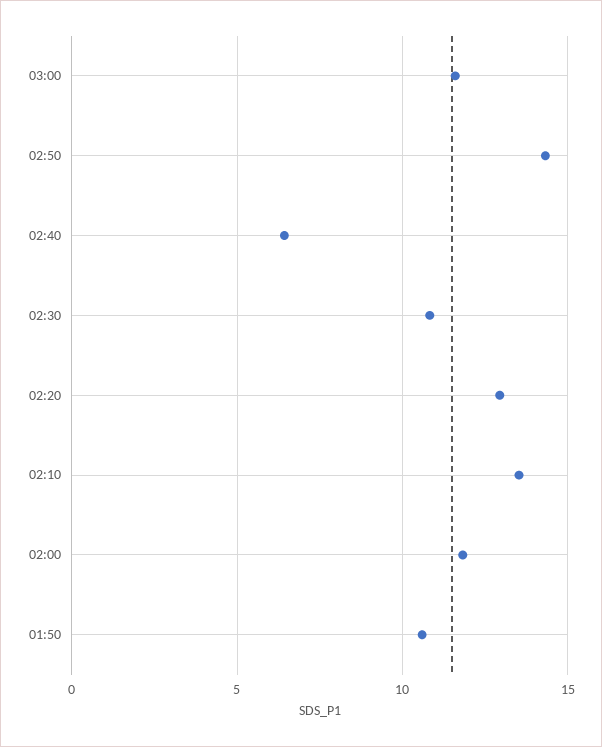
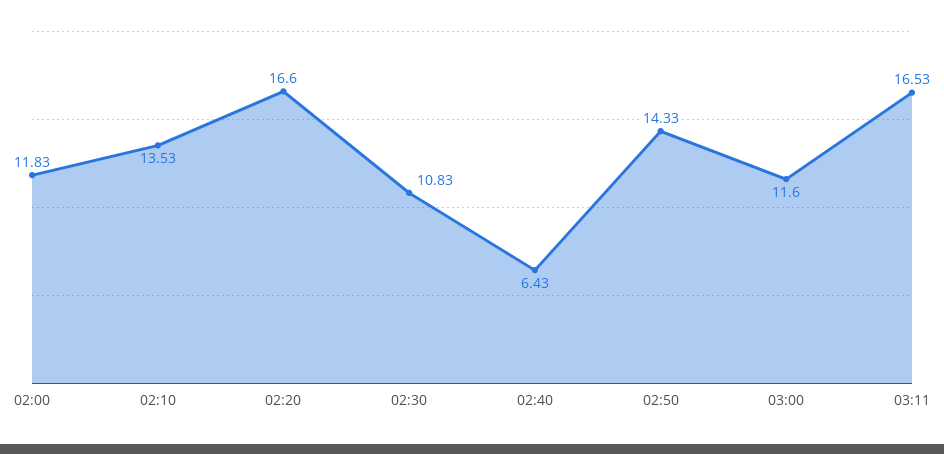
02:20: 13 -> 16.6
01:50: 10.5 -> none
03:11: none -> 16.53

